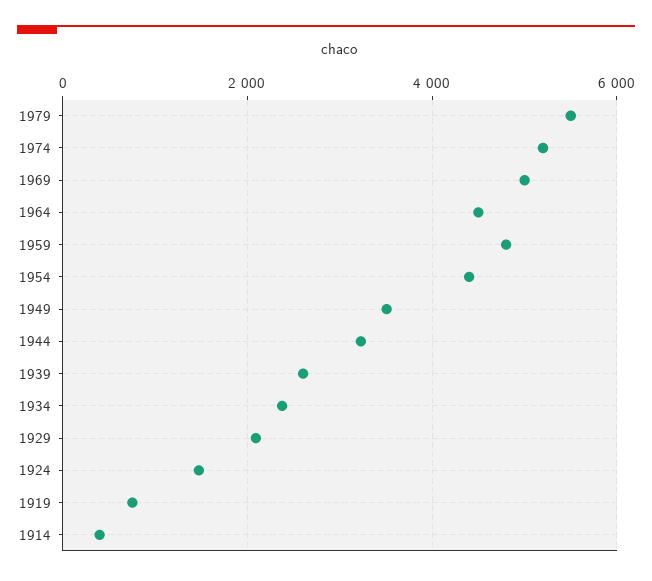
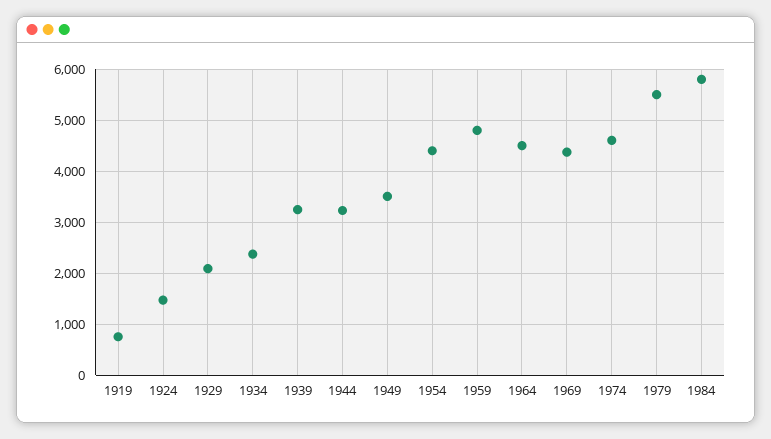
1974: 5200 -> 4600
1969: 5000 -> 4400
1939: 2600 -> 3200
1914: 400 -> none
1984: none -> 5800

